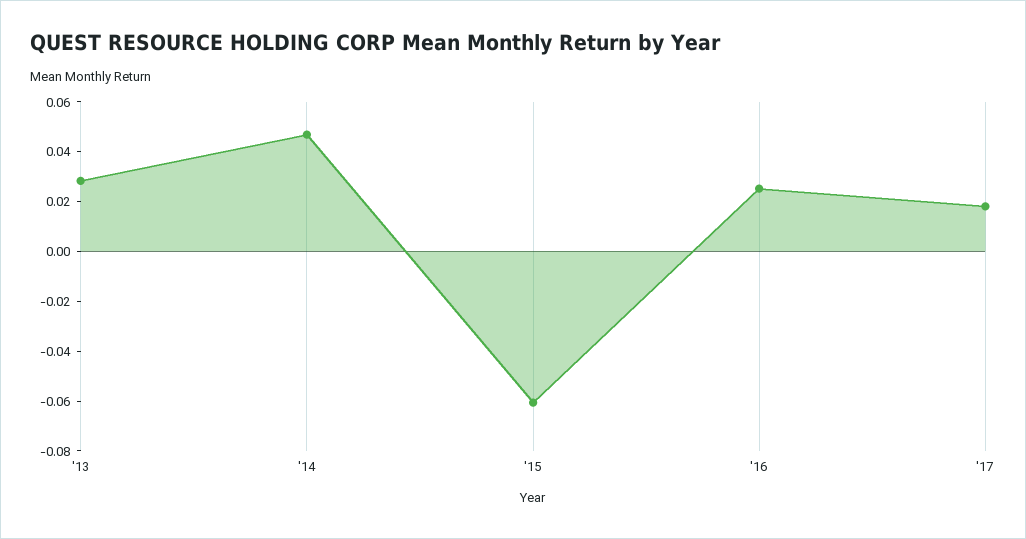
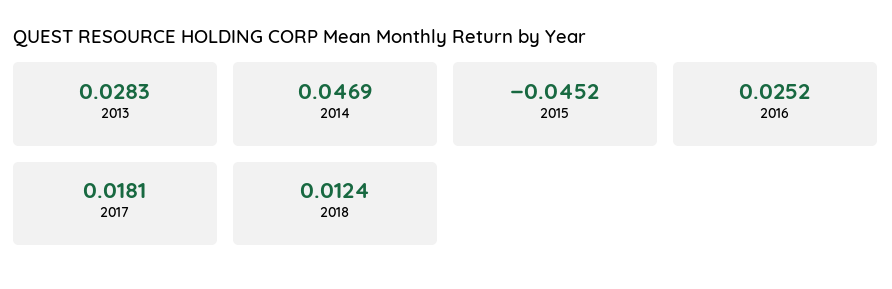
'15: -0.06 -> -0.0452
2018: none -> 0.0124

